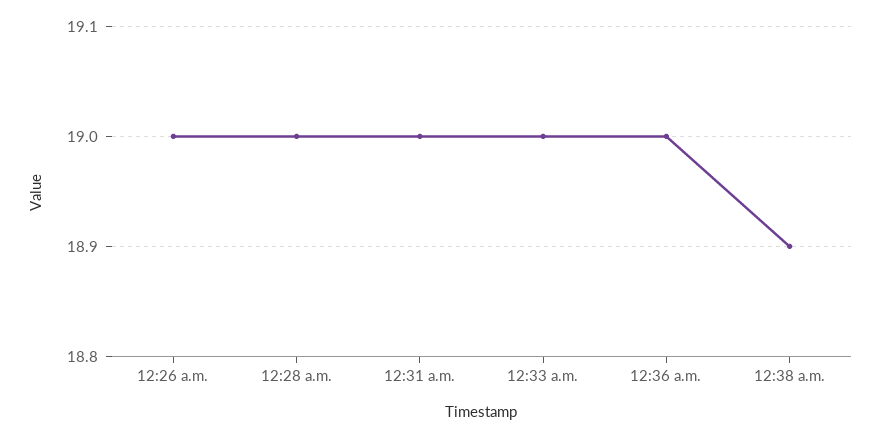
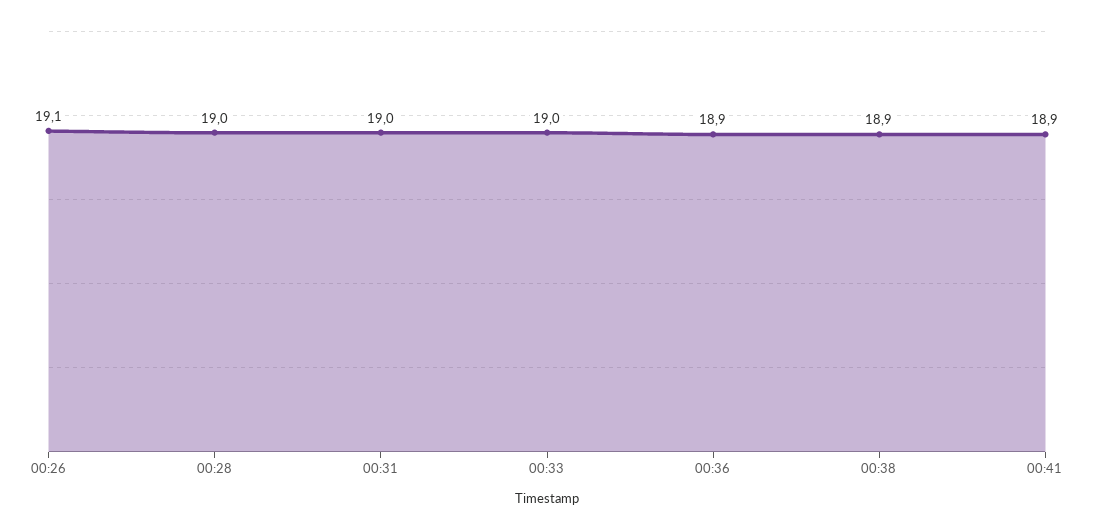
12:26 a.m.: 19 -> 19.1
12:36 a.m.: 19 -> 18.9
00:41: none -> 18.9

